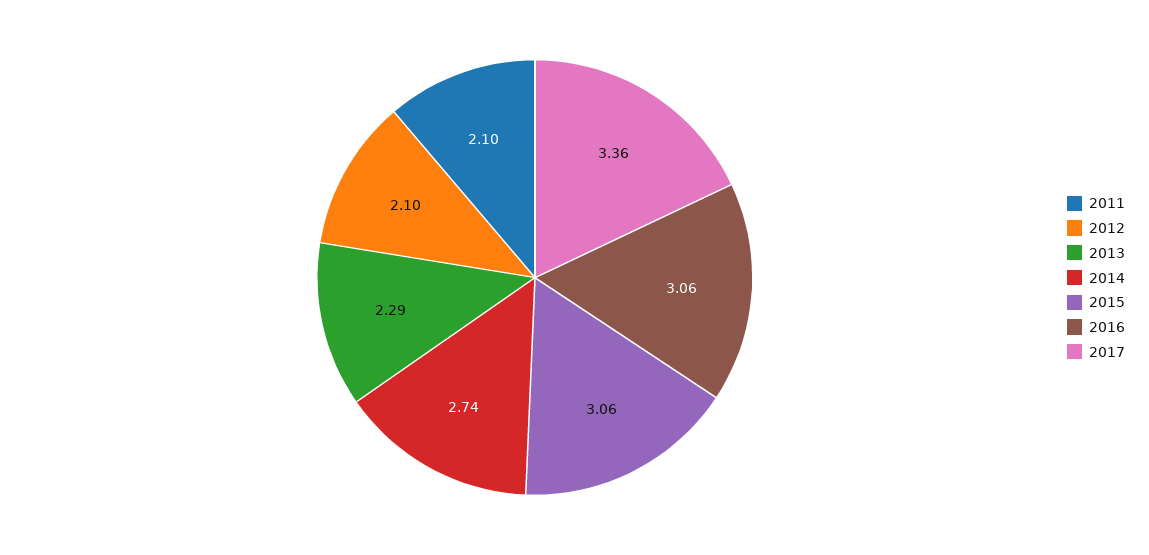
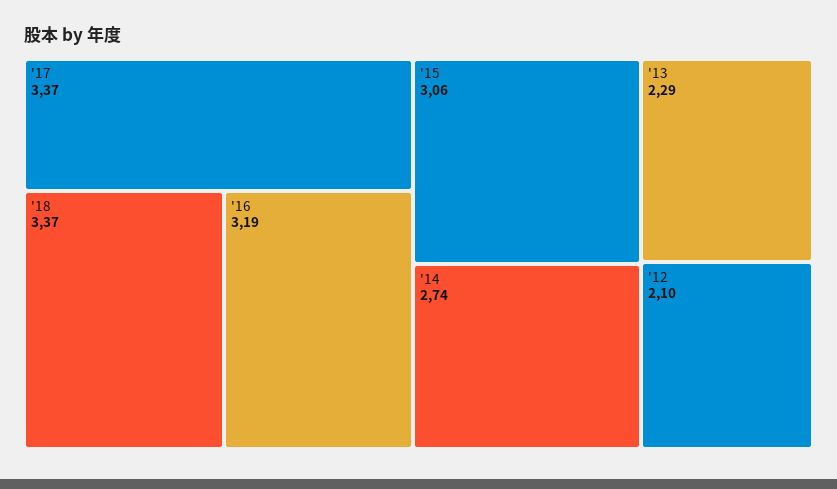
2011: 2.1 -> none
2016: 3.06 -> 3.19
2017: 3.36 -> 3.37
'18: none -> 3.37

